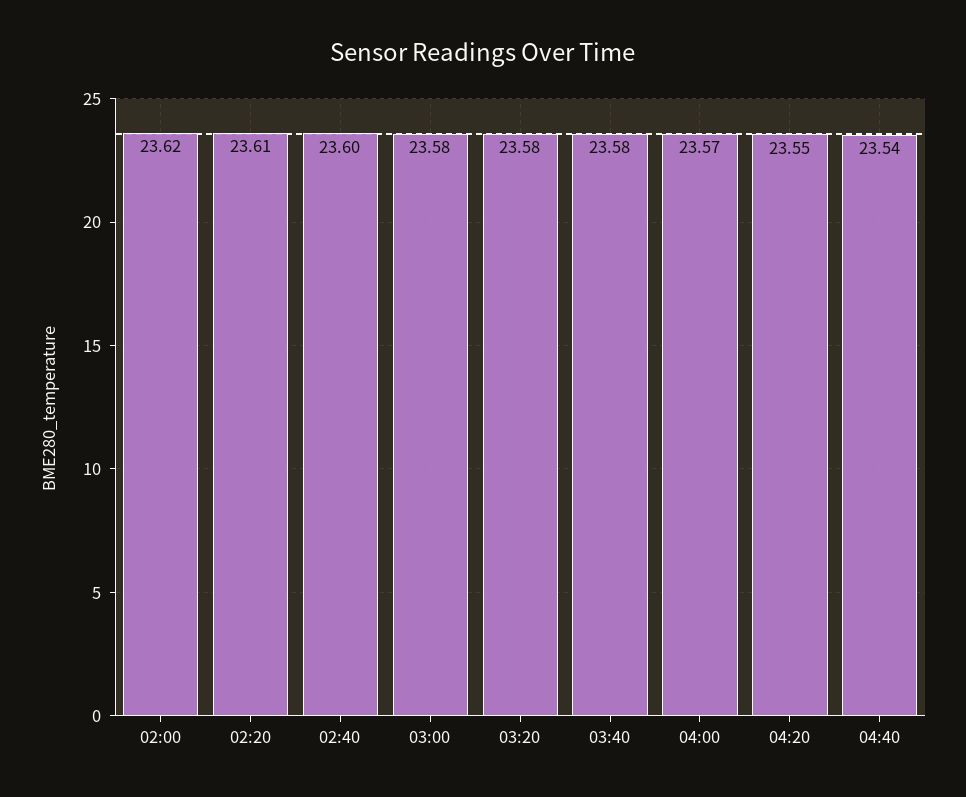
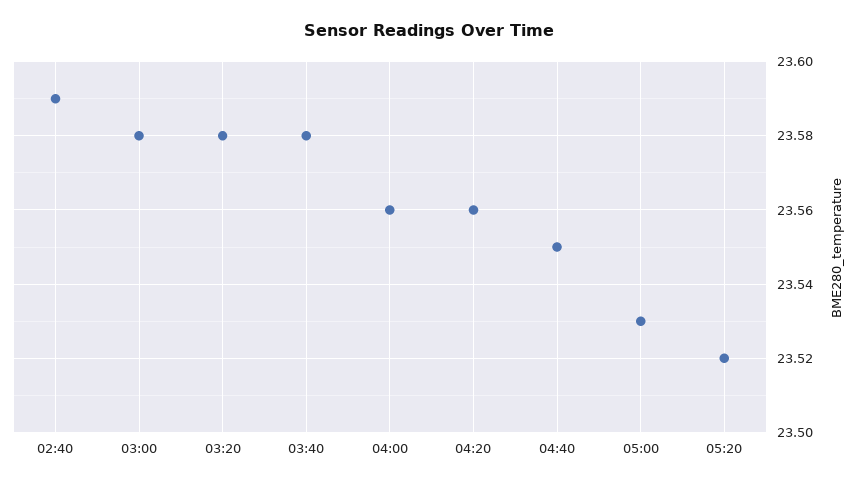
02:00: 23.62 -> none
02:20: 23.61 -> none
02:40: 23.6 -> 23.59
04:00: 23.57 -> 23.56
04:20: 23.55 -> 23.56
04:40: 23.54 -> 23.55
05:00: none -> 23.53
05:20: none -> 23.52

